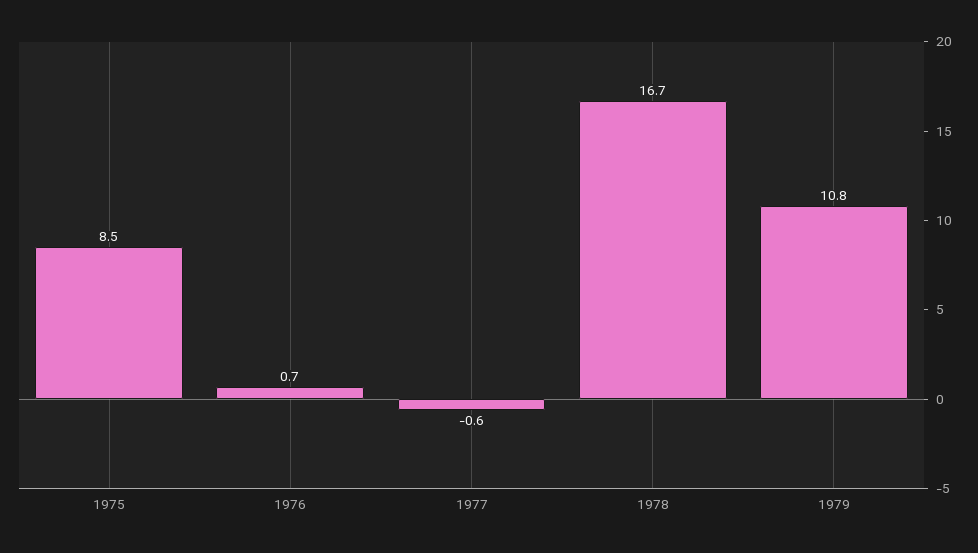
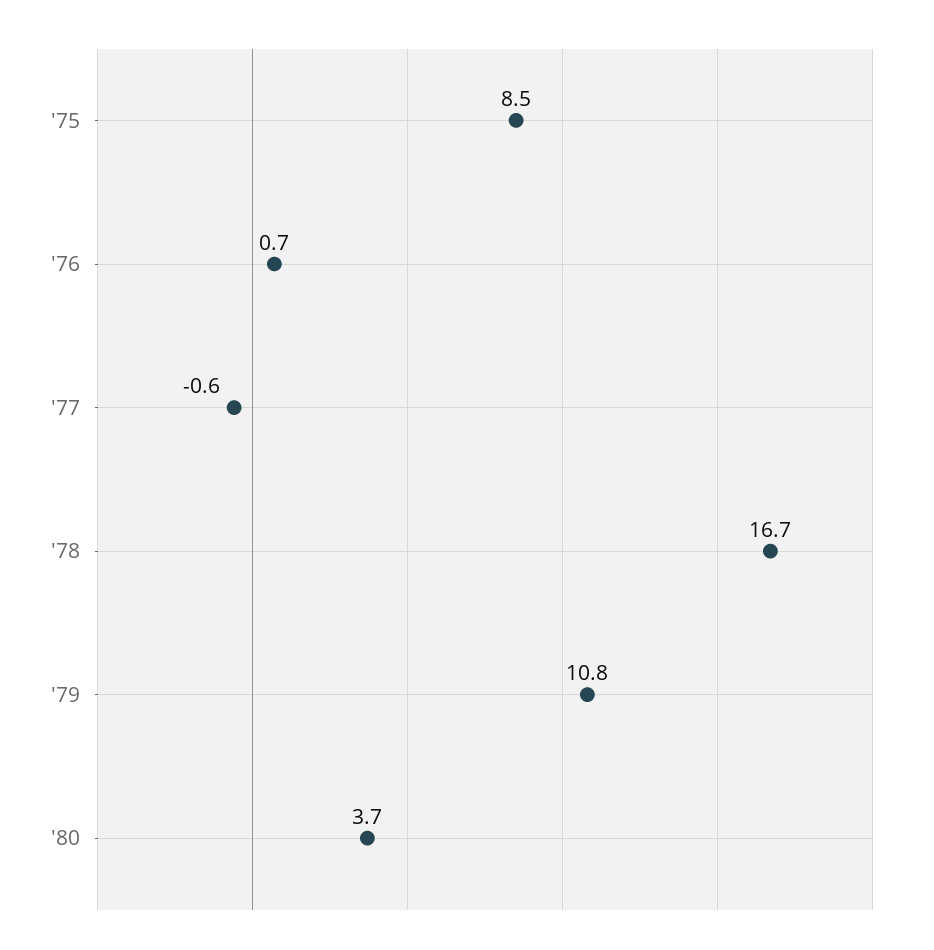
'80: none -> 3.7

